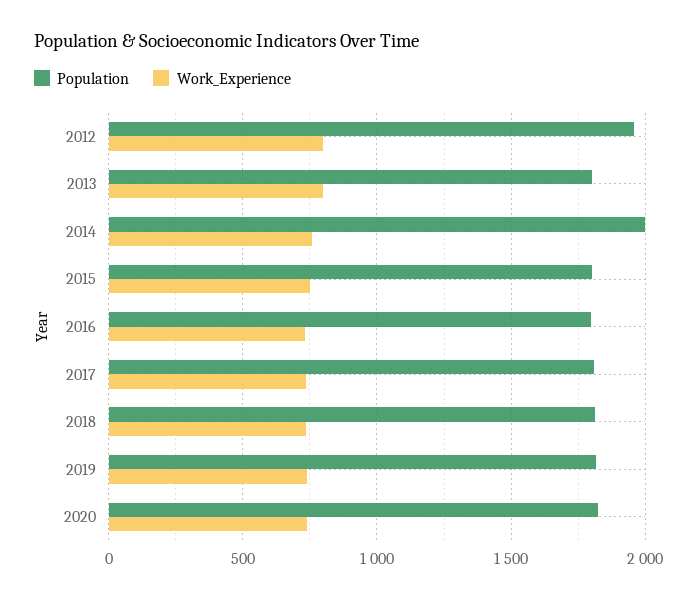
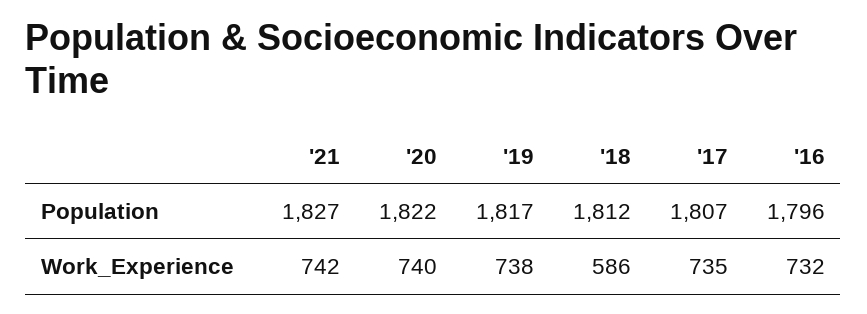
Population, 2012: 1950 -> none
Work_Experience, 2012: 800 -> none
Population, 2013: 1800 -> none
Work_Experience, 2013: 800 -> none
Population, 2014: 2000 -> none
Work_Experience, 2014: 750 -> none
Population, 2015: 1800 -> none
Work_Experience, 2015: 750 -> none
Work_Experience, 2018: 750 -> 586
Population, '21: none -> 1827
Work_Experience, '21: none -> 742

